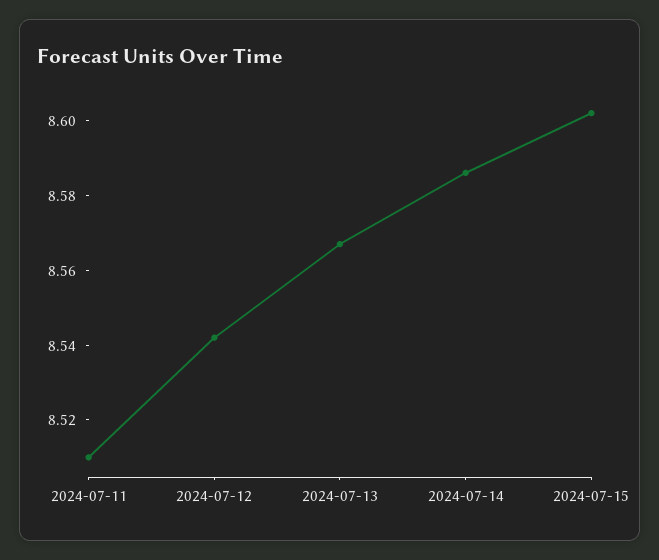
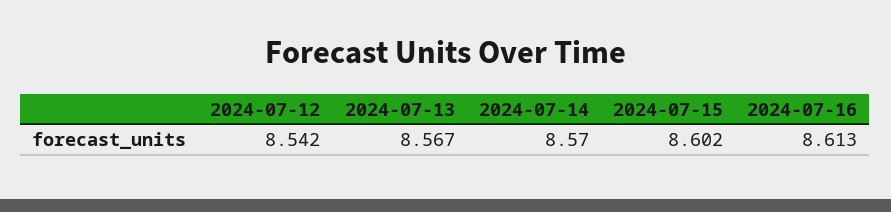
2024-07-11: 8.51 -> none
2024-07-14: 8.585 -> 8.57
2024-07-16: none -> 8.613

